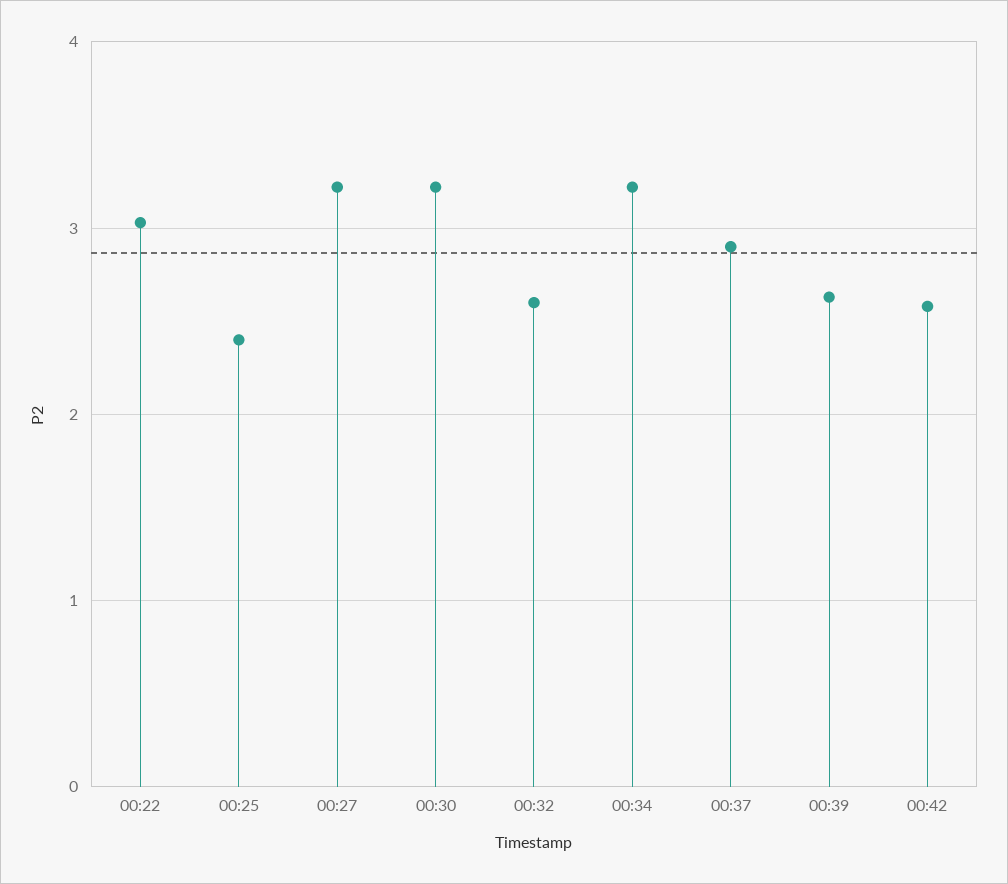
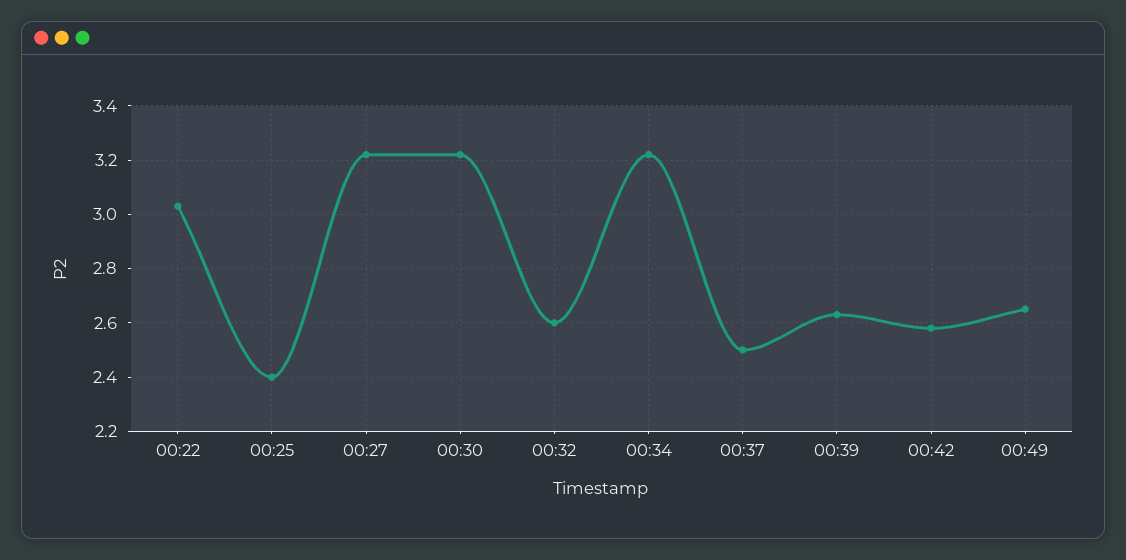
00:37: 2.9 -> 2.5
00:49: none -> 2.65

